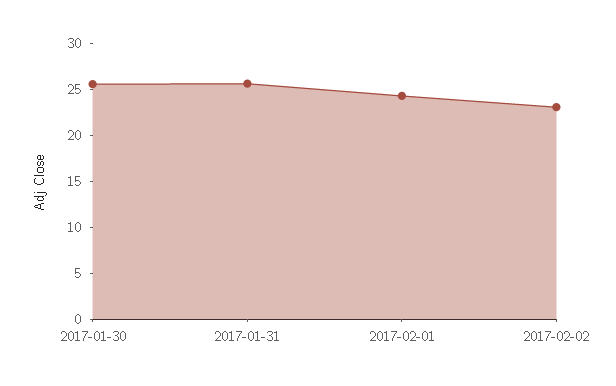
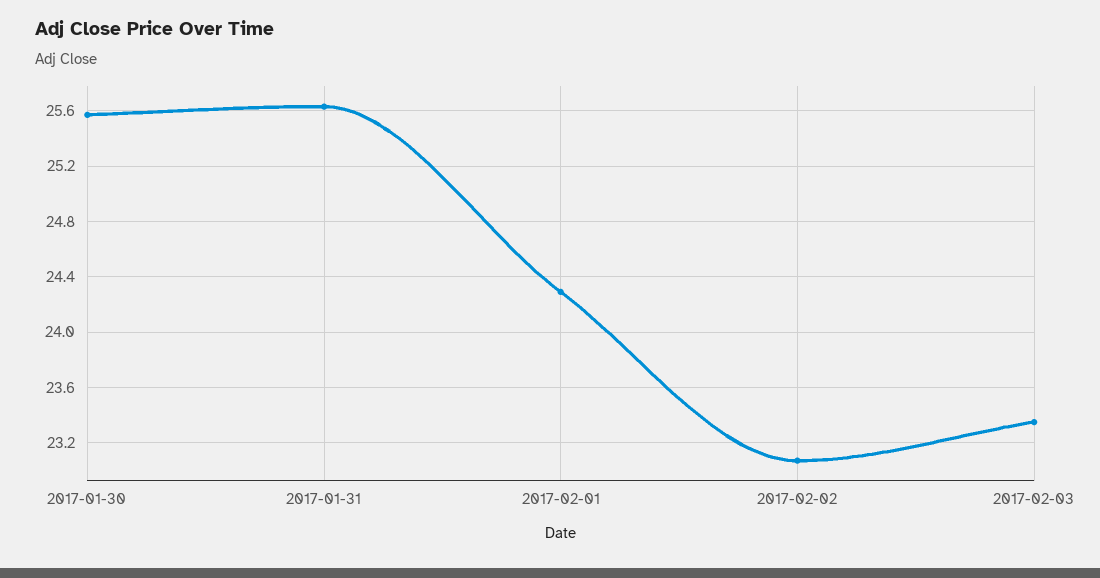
2017-02-03: none -> 23.35

